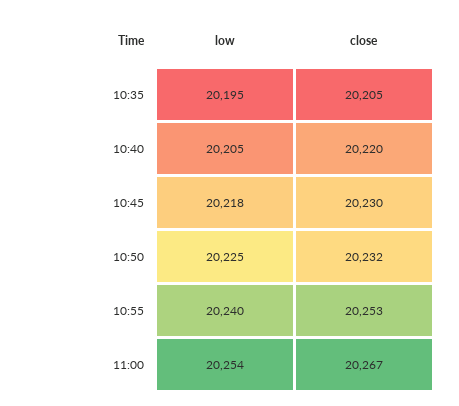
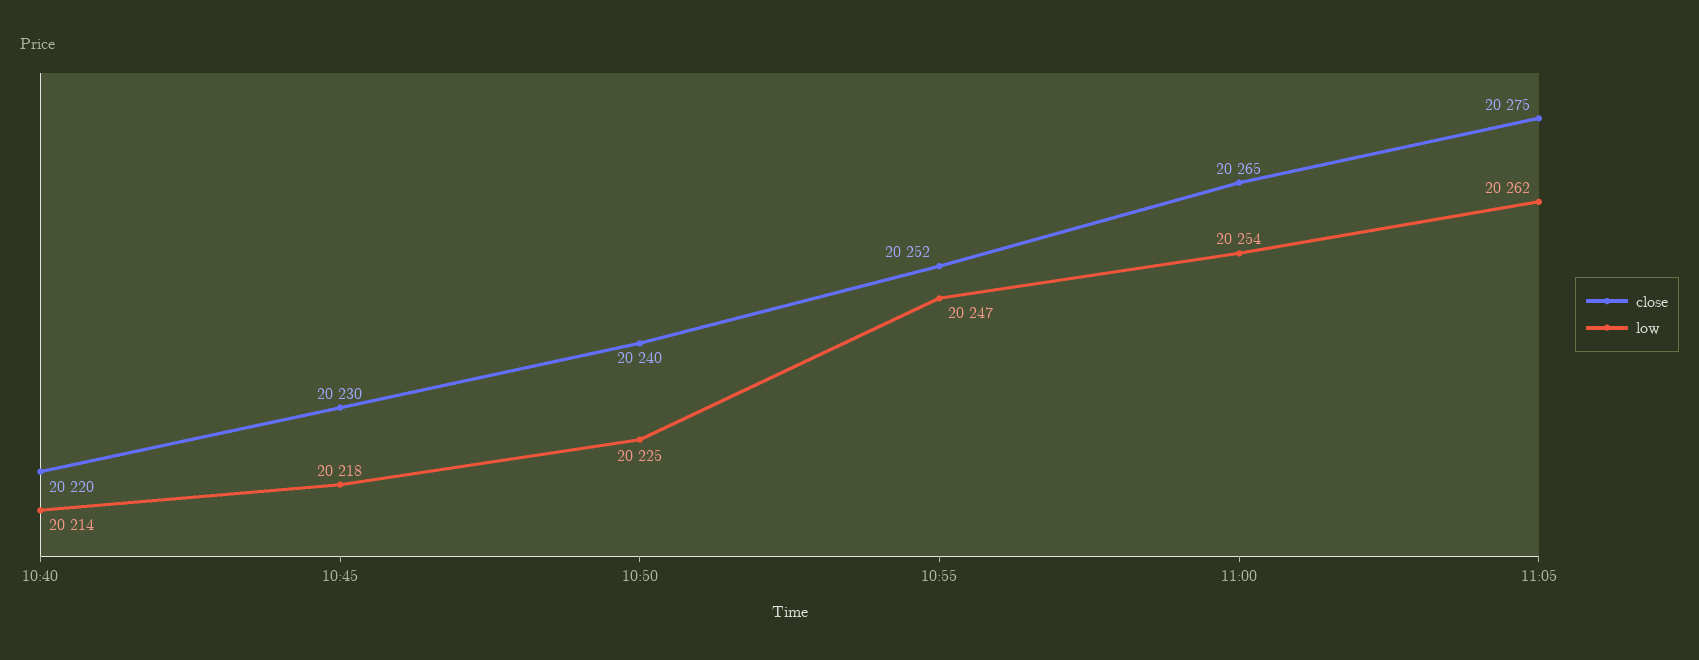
low, 10:35: 20195 -> none
close, 10:35: 20205 -> none
low, 10:40: 20205 -> 20214
close, 10:50: 20232 -> 20240
low, 10:55: 20240 -> 20247
close, 10:55: 20253 -> 20252
close, 11:00: 20267 -> 20265
close, 11:05: none -> 20275
low, 11:05: none -> 20262

